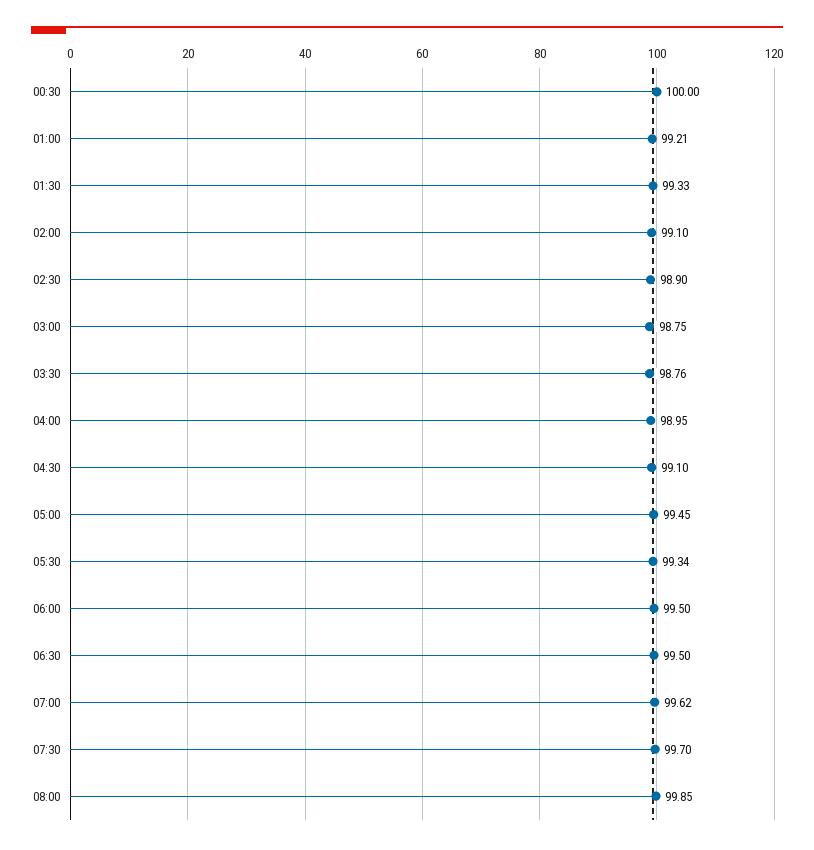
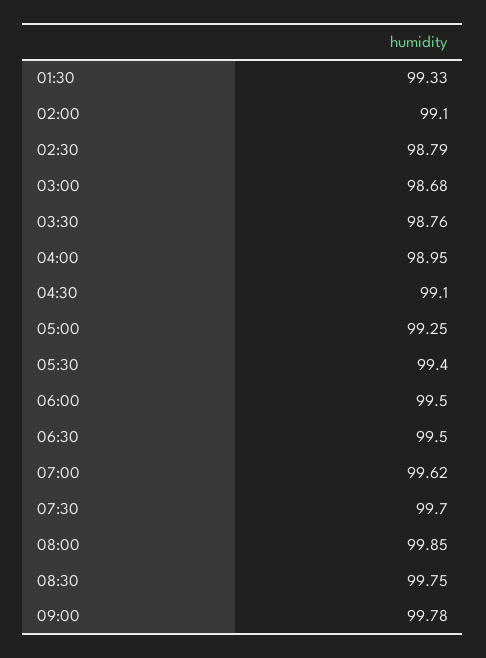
00:30: 100 -> none
01:00: 99.21 -> none
02:30: 98.9 -> 98.79
03:00: 98.75 -> 98.68
05:00: 99.45 -> 99.25
05:30: 99.34 -> 99.4
08:30: none -> 99.75
09:00: none -> 99.78

